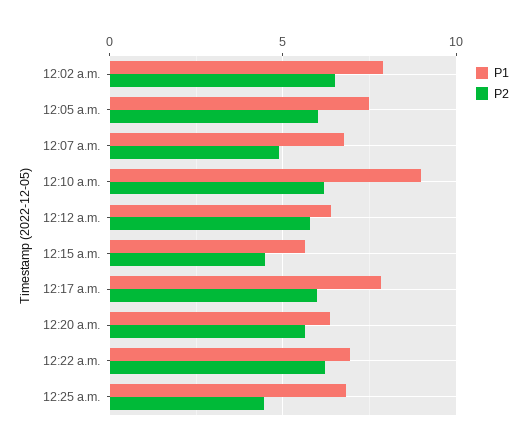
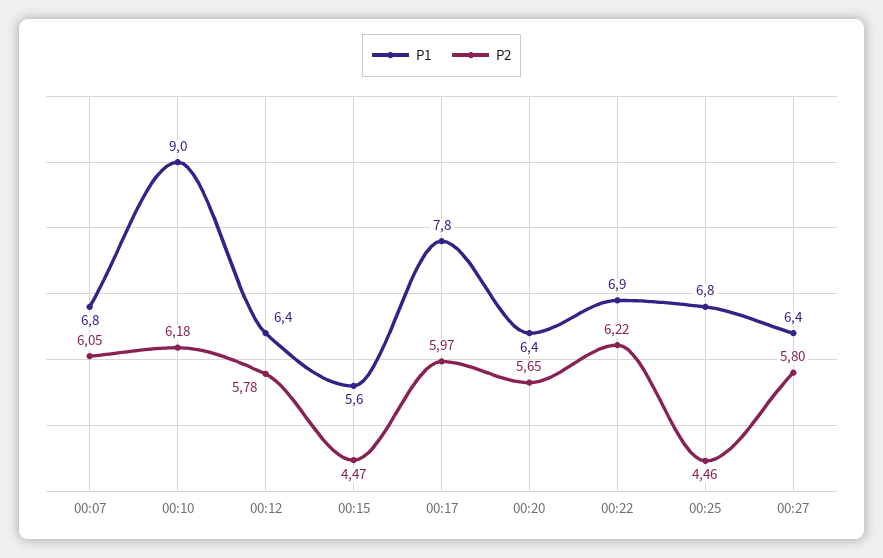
P1, 12:02 a.m.: 8 -> none
P2, 12:02 a.m.: 6.5 -> none
P1, 12:05 a.m.: 7.5 -> none
P2, 12:05 a.m.: 6 -> none
P2, 12:07 a.m.: 5 -> 6.05
P1, 00:27: none -> 6.4
P2, 00:27: none -> 5.8

